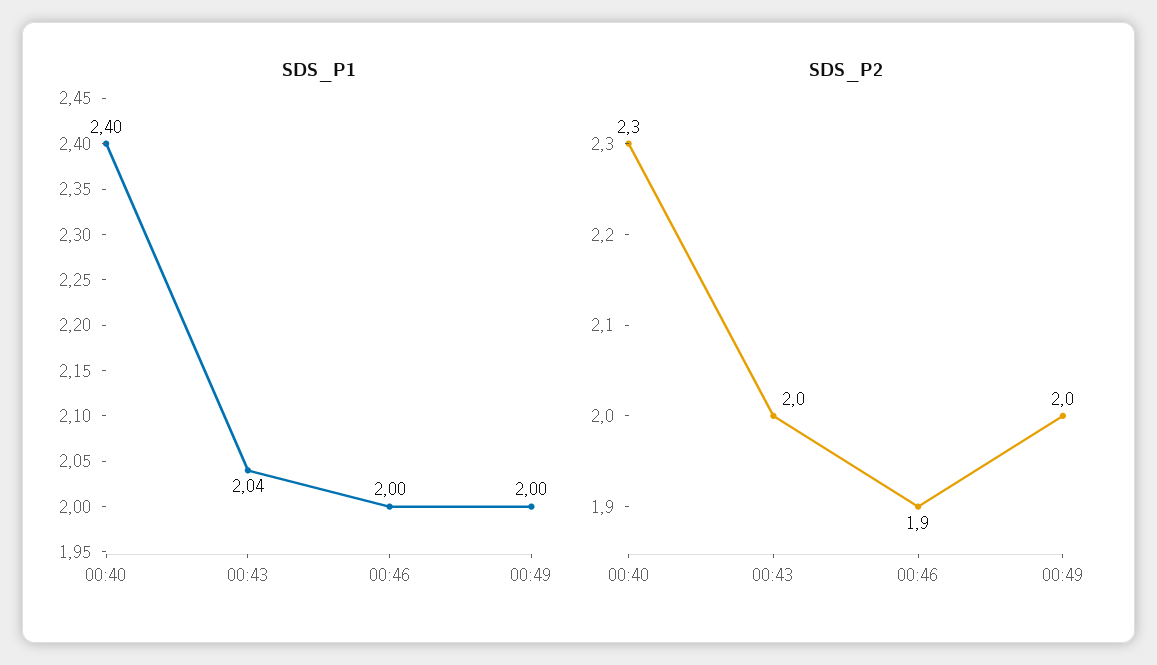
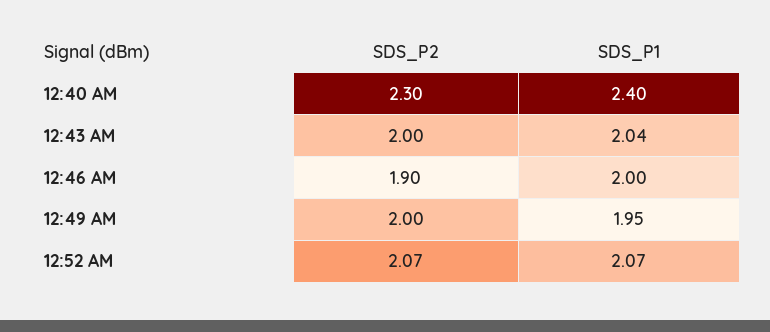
SDS_P1, 00:49: 2 -> 1.95
SDS_P2, 12:52 AM: none -> 2.07
SDS_P1, 12:52 AM: none -> 2.07

